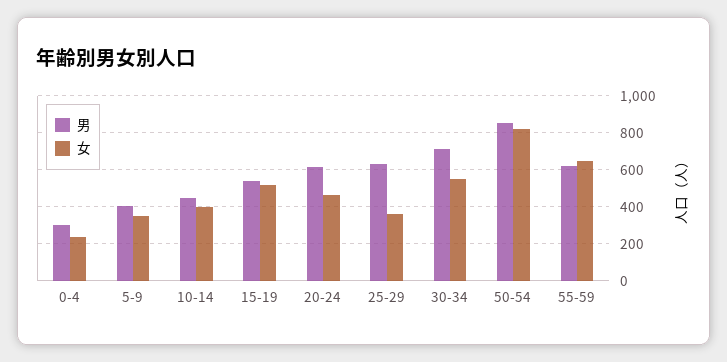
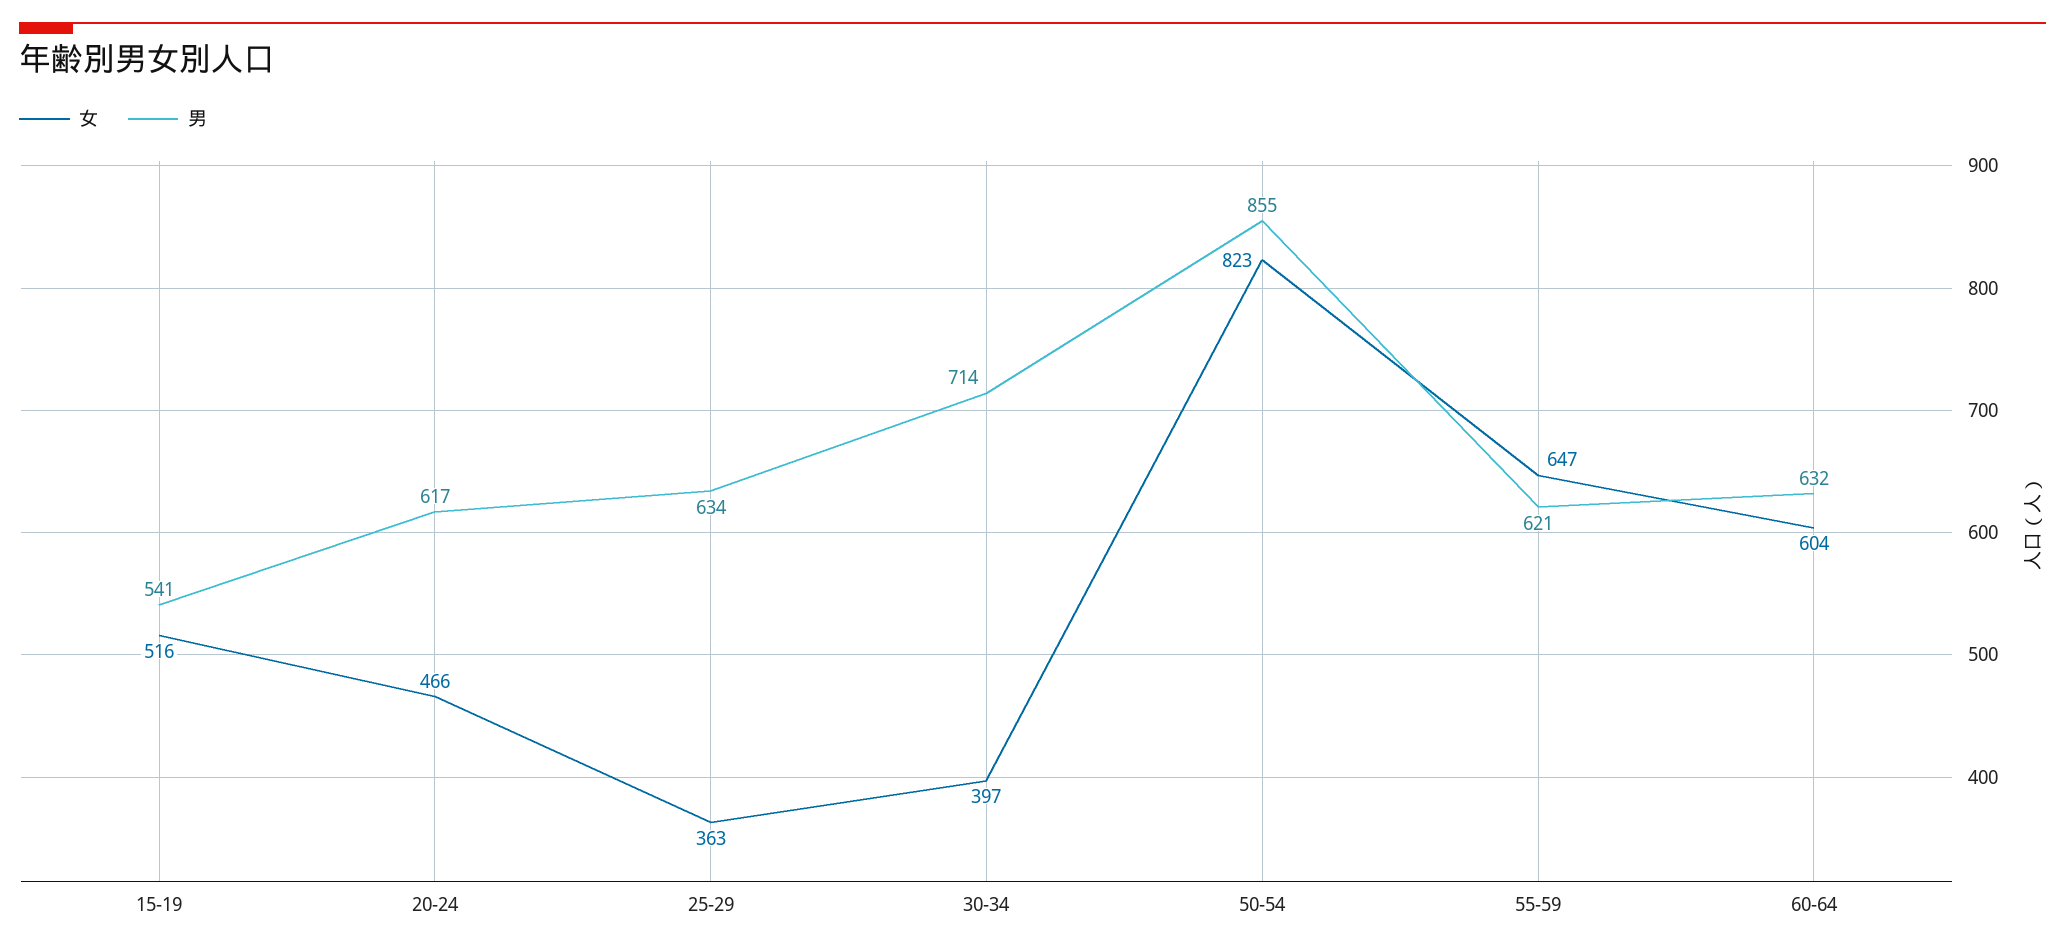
男, 0-4: 300 -> none
女, 0-4: 250 -> none
男, 5-9: 400 -> none
女, 5-9: 350 -> none
男, 10-14: 450 -> none
女, 10-14: 400 -> none
女, 30-34: 550 -> 397
女, 60-64: none -> 604
男, 60-64: none -> 632

